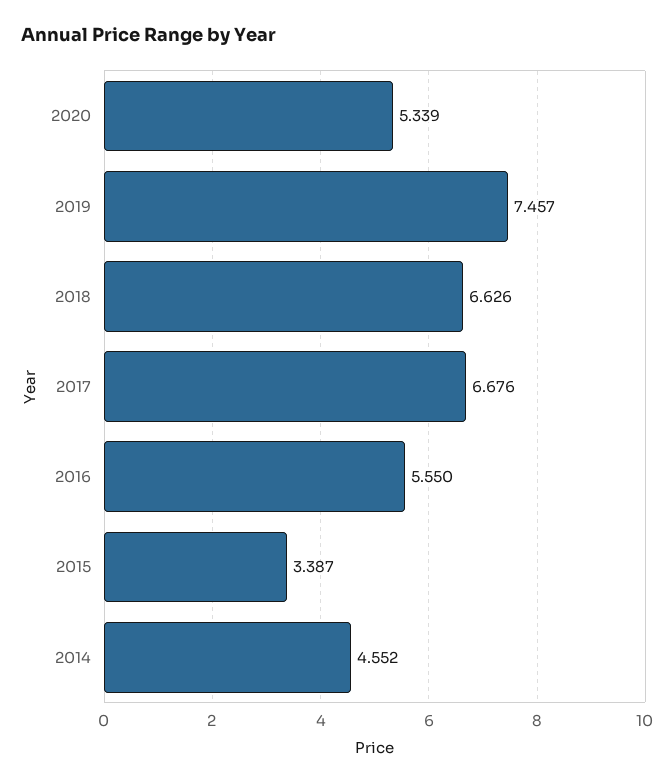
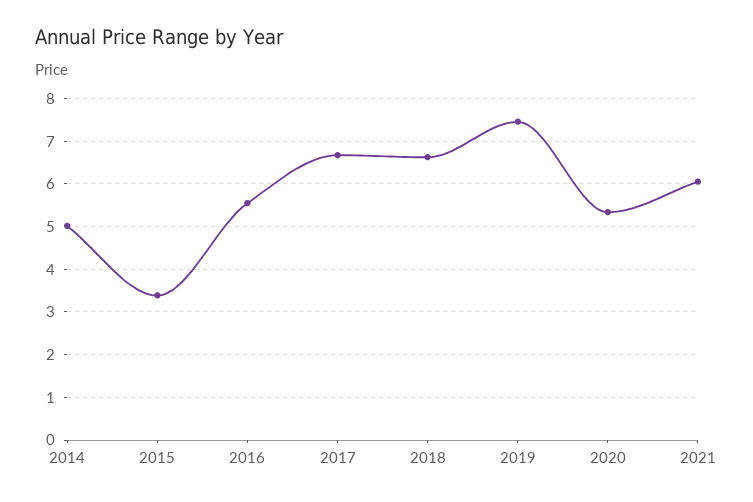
2014: 4.552 -> 5
2021: none -> 6

